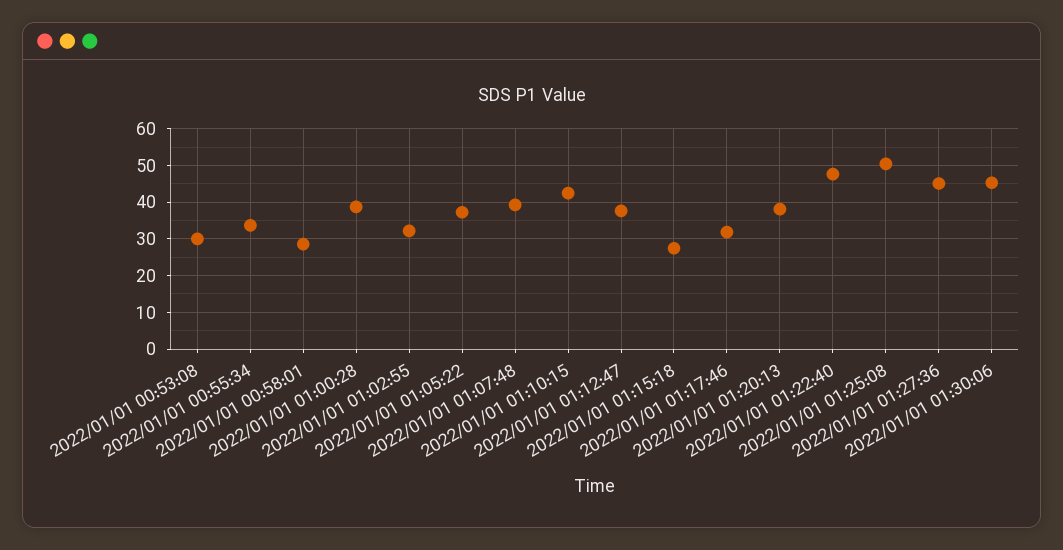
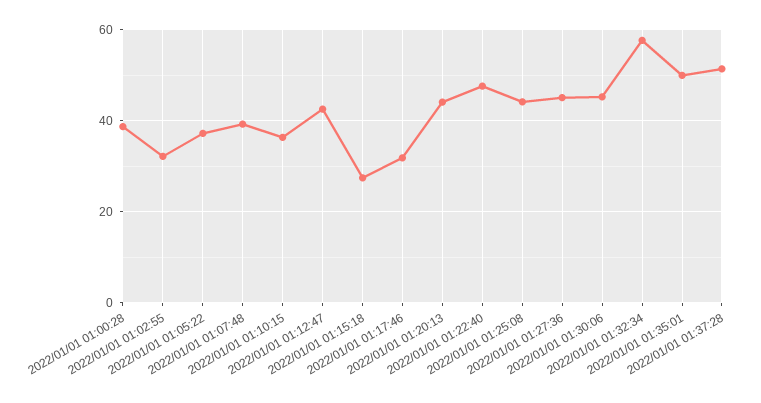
2022/01/01 00:53:08: 30 -> none
2022/01/01 00:55:34: 34 -> none
2022/01/01 00:58:01: 28 -> none
2022/01/01 01:10:15: 42 -> 36
2022/01/01 01:12:47: 38 -> 42
2022/01/01 01:20:13: 38 -> 44
2022/01/01 01:25:08: 50 -> 44
2022/01/01 01:32:34: none -> 58
2022/01/01 01:35:01: none -> 50
2022/01/01 01:37:28: none -> 52

